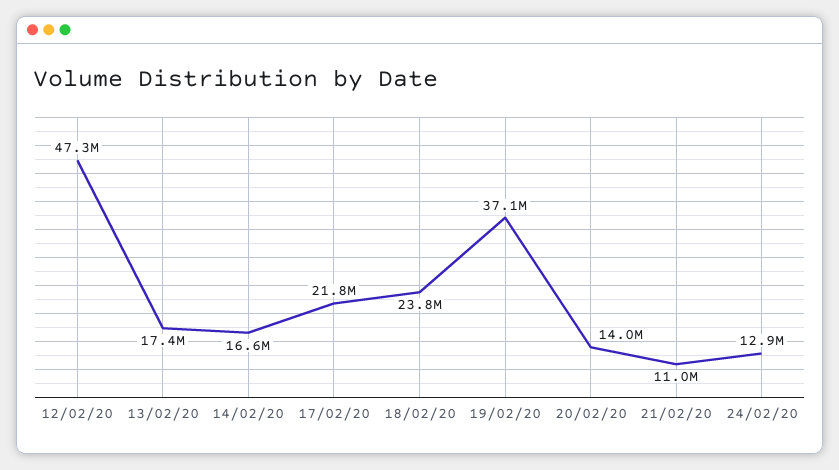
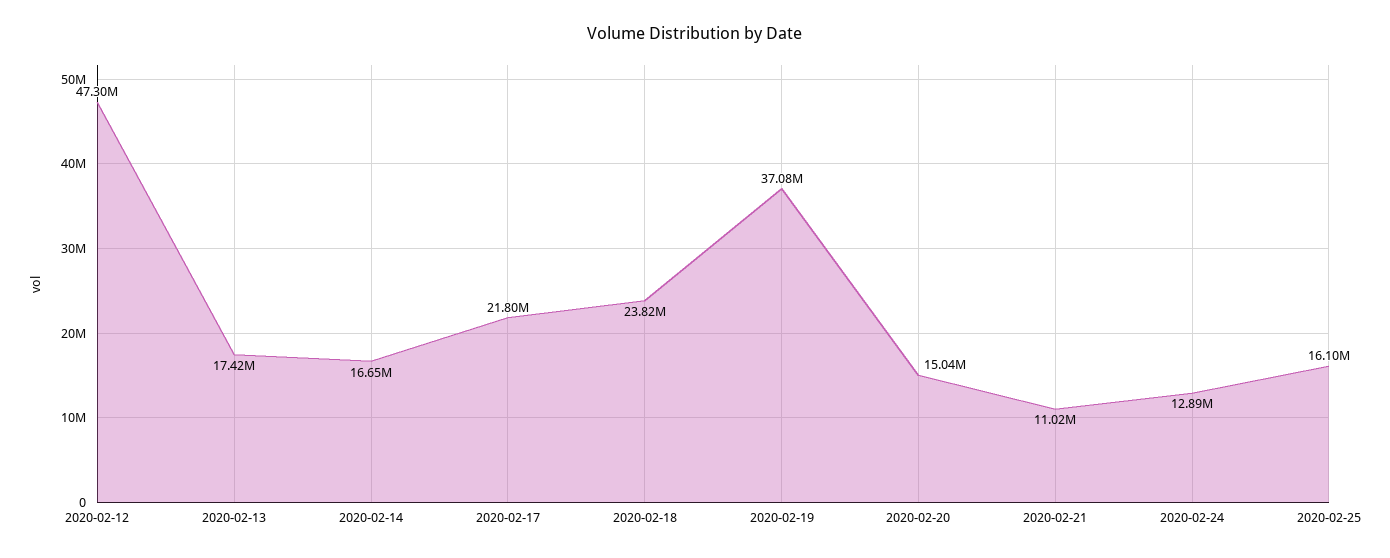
20/02/20: 14000000 -> 15040000
2020-02-25: none -> 16100000

